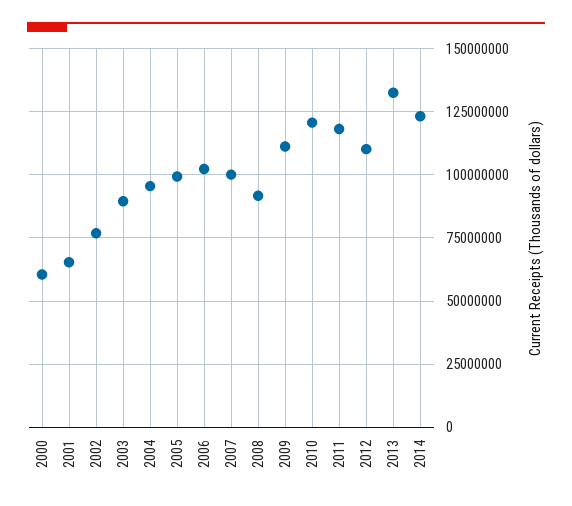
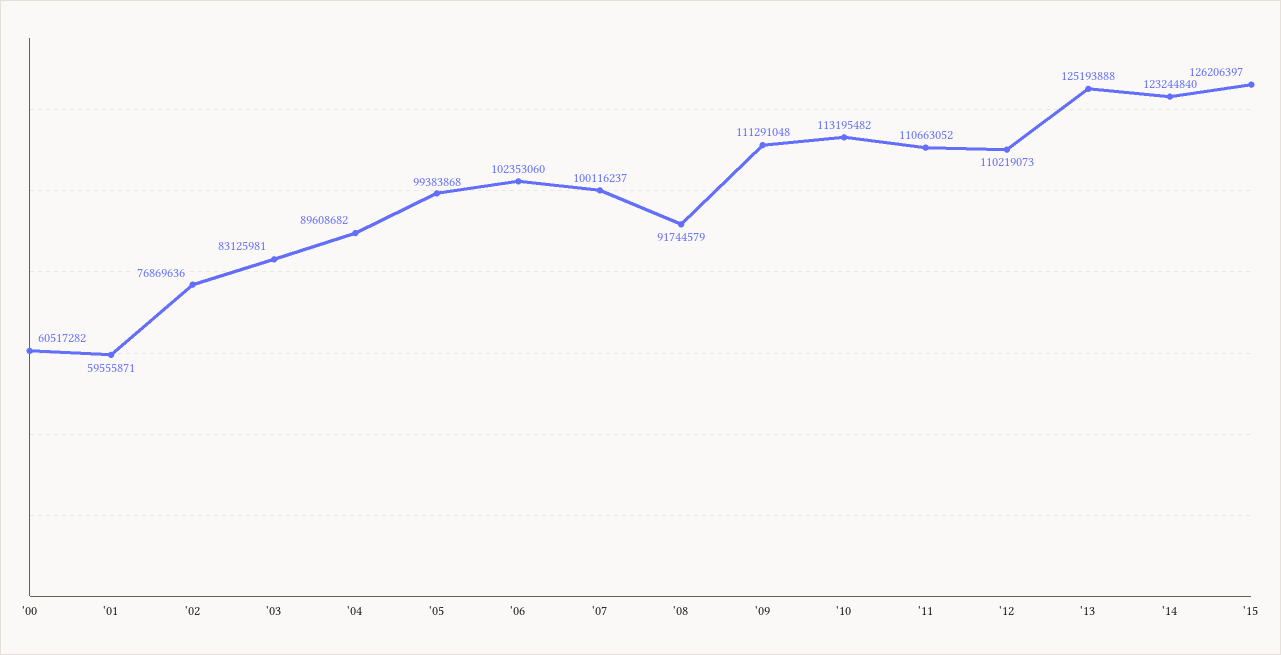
2001: 65000000 -> 59555871
2003: 90000000 -> 83125981
2004: 95000000 -> 89608682
2010: 120000000 -> 113195482
2011: 117500000 -> 110663052
2013: 132500000 -> 125193888
'15: none -> 126206397

